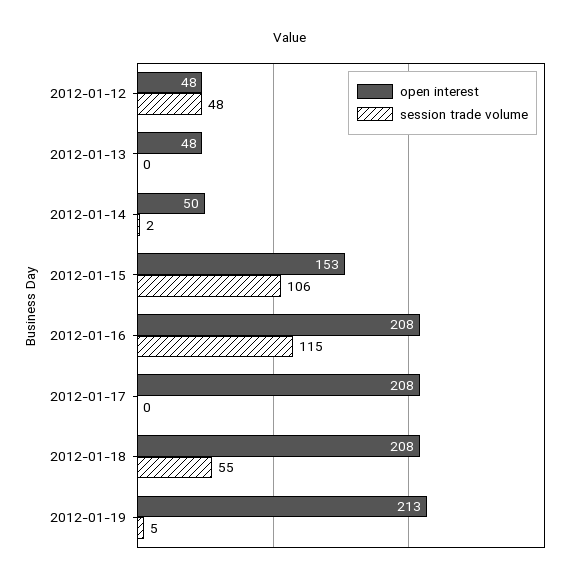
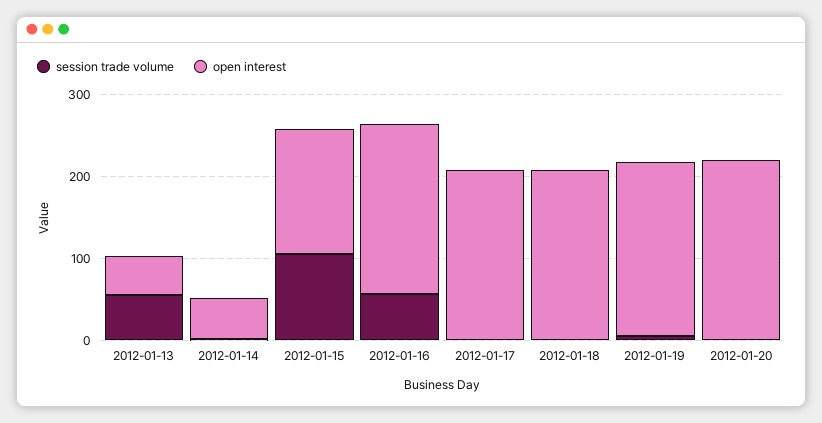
open interest, 2012-01-12: 48 -> none
session trade volume, 2012-01-12: 48 -> none
session trade volume, 2012-01-13: 0 -> 60
session trade volume, 2012-01-16: 115 -> 60
session trade volume, 2012-01-18: 55 -> 0
session trade volume, 2012-01-20: none -> 0
open interest, 2012-01-20: none -> 220

